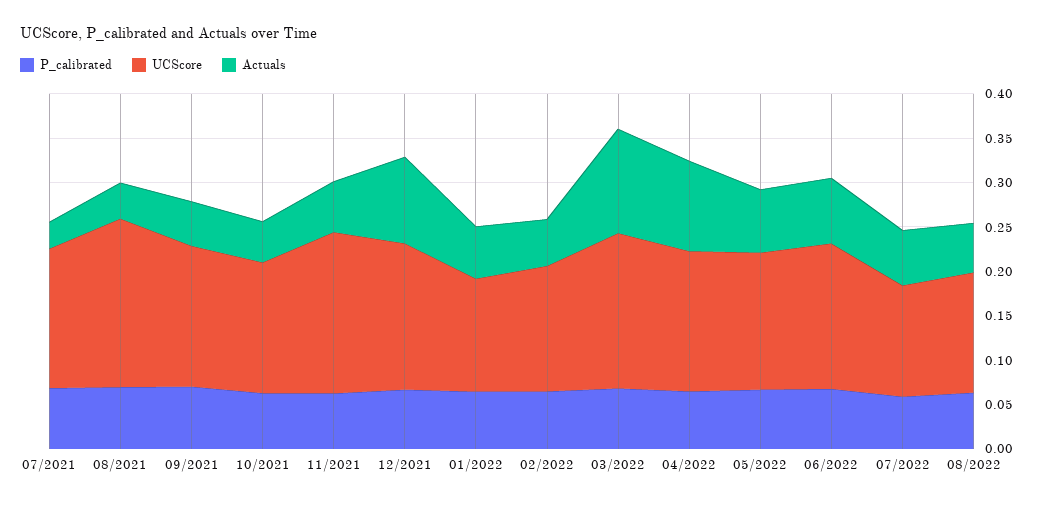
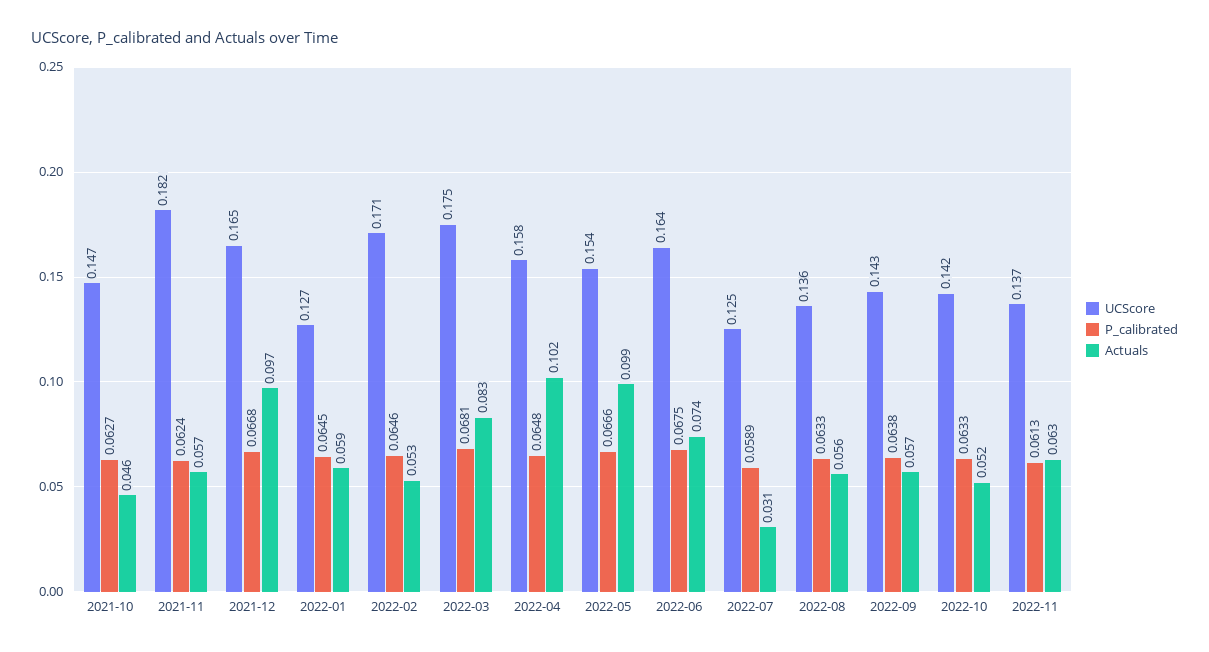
P_calibrated, 07/2021: 0.07 -> none
UCScore, 07/2021: 0.16 -> none
Actuals, 07/2021: 0.03 -> none
P_calibrated, 08/2021: 0.07 -> none
UCScore, 08/2021: 0.19 -> none
Actuals, 08/2021: 0.04 -> none
P_calibrated, 09/2021: 0.07 -> none
UCScore, 09/2021: 0.16 -> none
Actuals, 09/2021: 0.05 -> none
UCScore, 02/2022: 0.14 -> 0.171
Actuals, 03/2022: 0.12 -> 0.083
Actuals, 05/2022: 0.07 -> 0.099
Actuals, 07/2022: 0.06 -> 0.031
UCScore, 2022-09: none -> 0.143
P_calibrated, 2022-09: none -> 0.0638
Actuals, 2022-09: none -> 0.057
UCScore, 2022-10: none -> 0.142
P_calibrated, 2022-10: none -> 0.0633
Actuals, 2022-10: none -> 0.052
UCScore, 2022-11: none -> 0.137
P_calibrated, 2022-11: none -> 0.0613
Actuals, 2022-11: none -> 0.063

